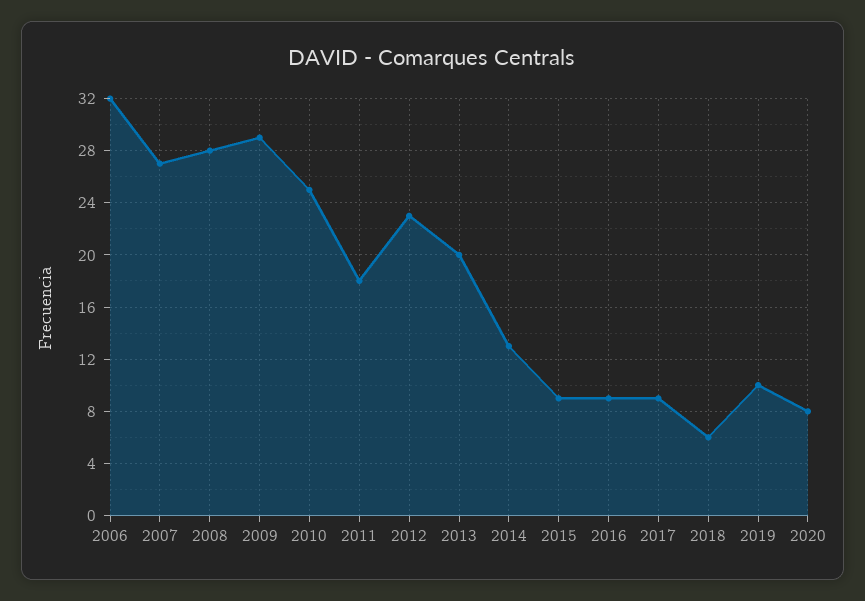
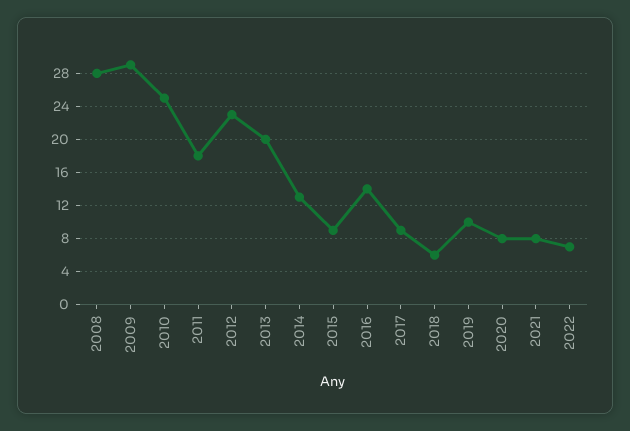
2006: 32 -> none
2007: 27 -> none
2016: 9 -> 14
2021: none -> 8
2022: none -> 7

